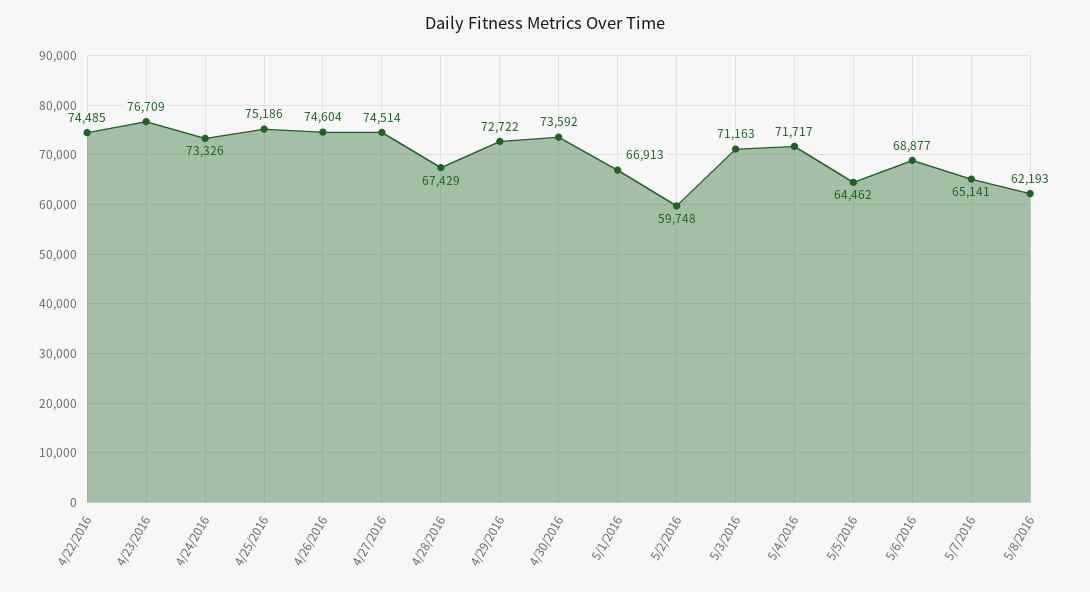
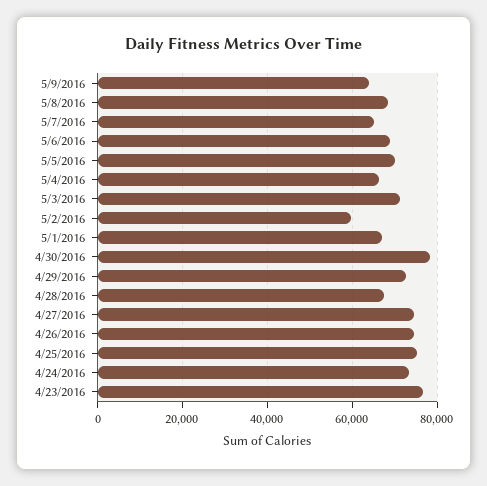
4/22/2016: 74485 -> none
4/30/2016: 73592 -> 78000
5/4/2016: 71717 -> 66000
5/5/2016: 64462 -> 70000
5/8/2016: 62193 -> 68000
5/9/2016: none -> 64000

